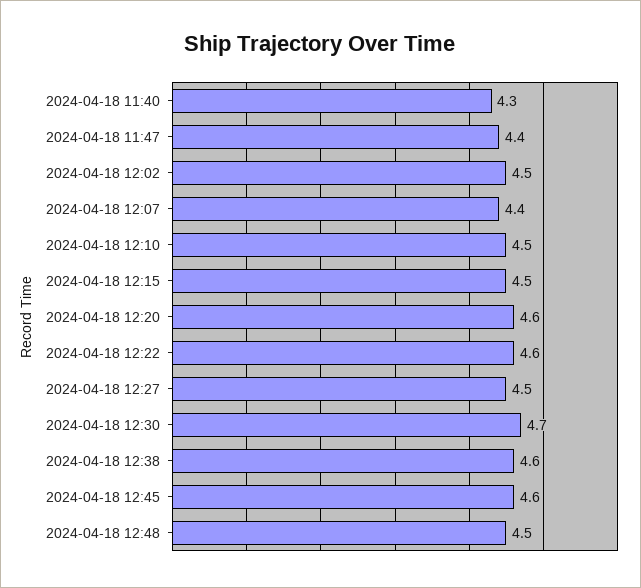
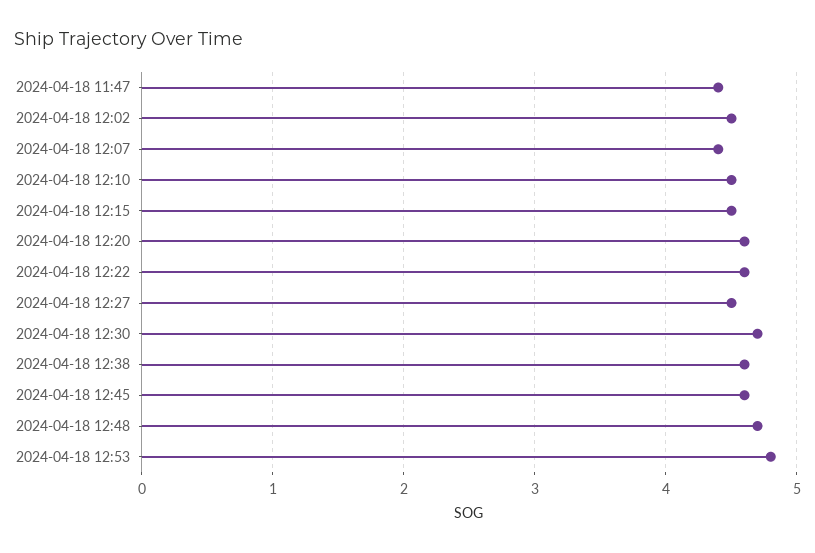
2024-04-18 11:40: 4.3 -> none
2024-04-18 12:48: 4.5 -> 4.7
2024-04-18 12:53: none -> 4.8

